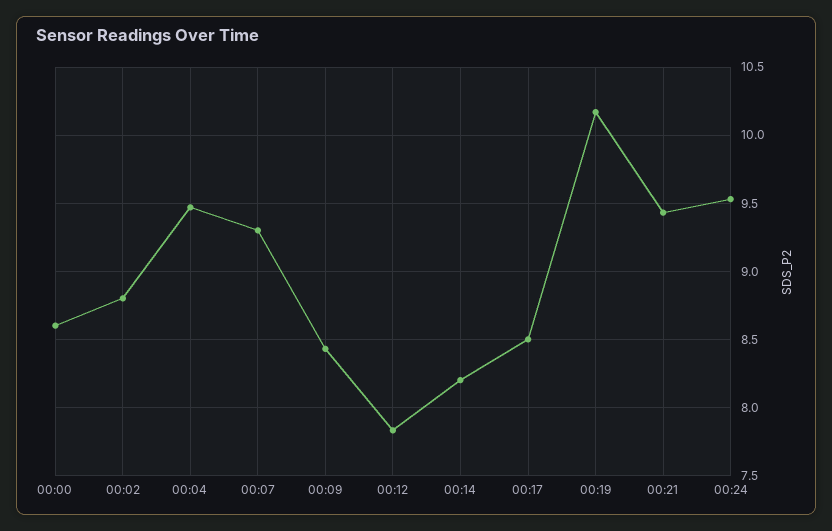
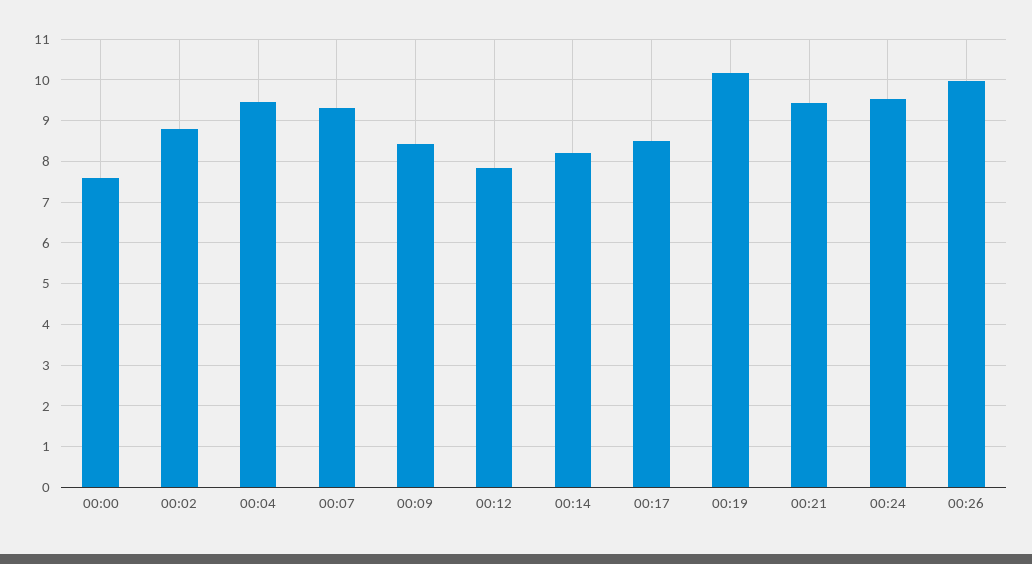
00:00: 8.6 -> 7.6
00:26: none -> 10

